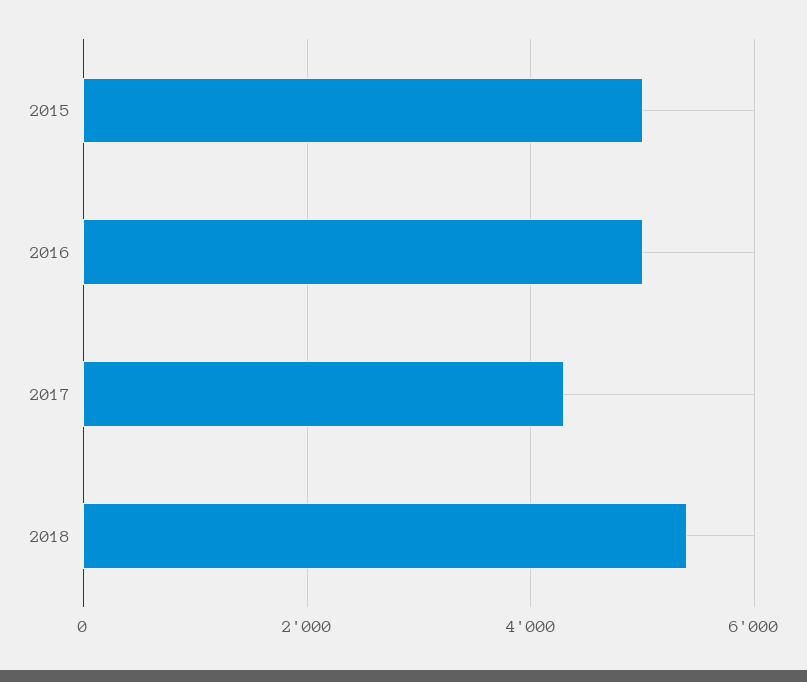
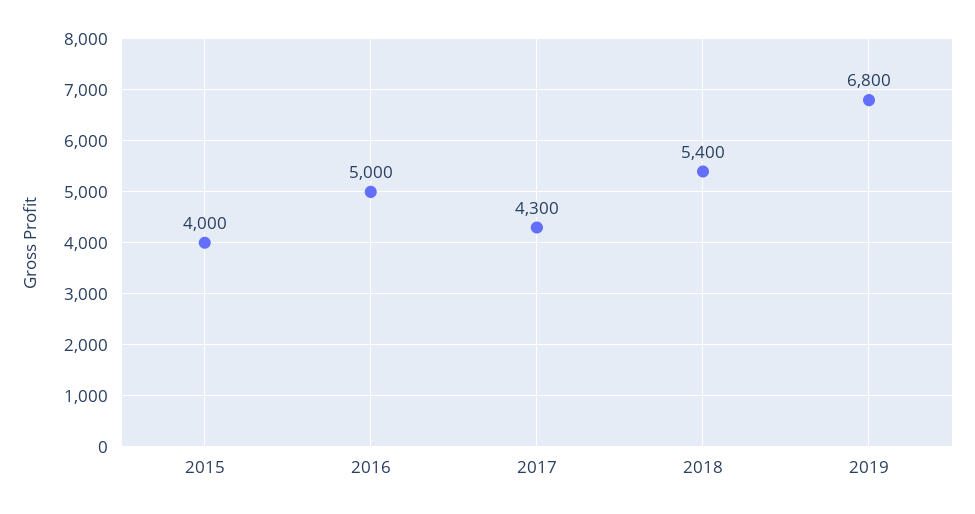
2015: 5000 -> 4000
2019: none -> 6800

